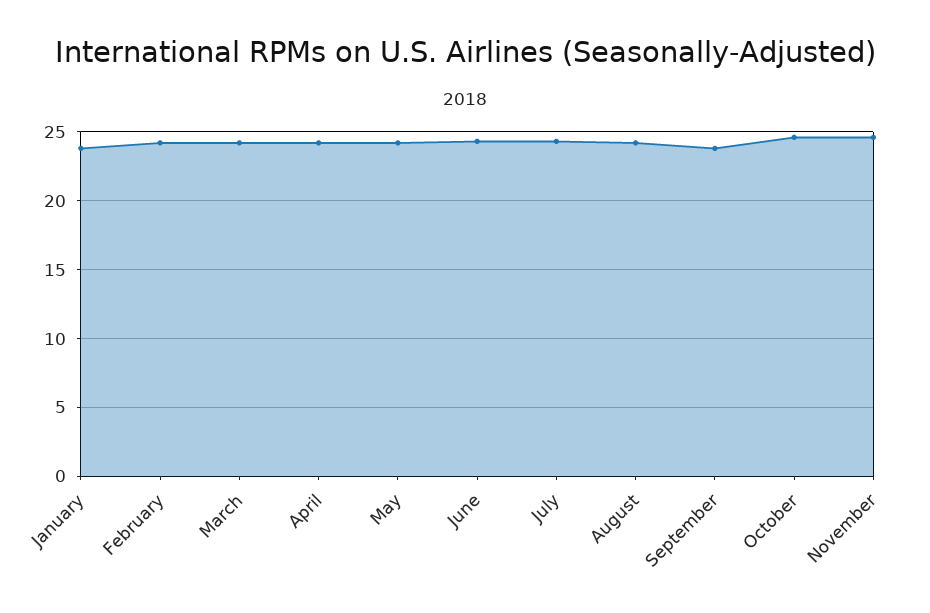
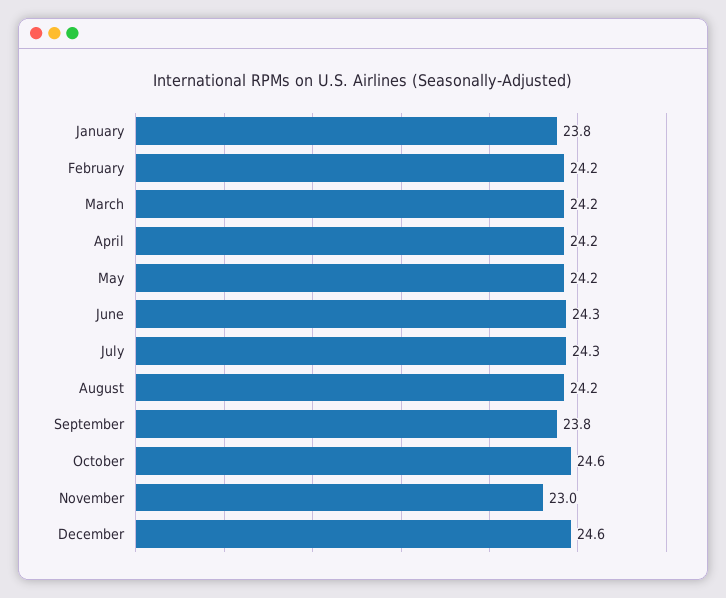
November: 24.5 -> 23
December: none -> 24.6

